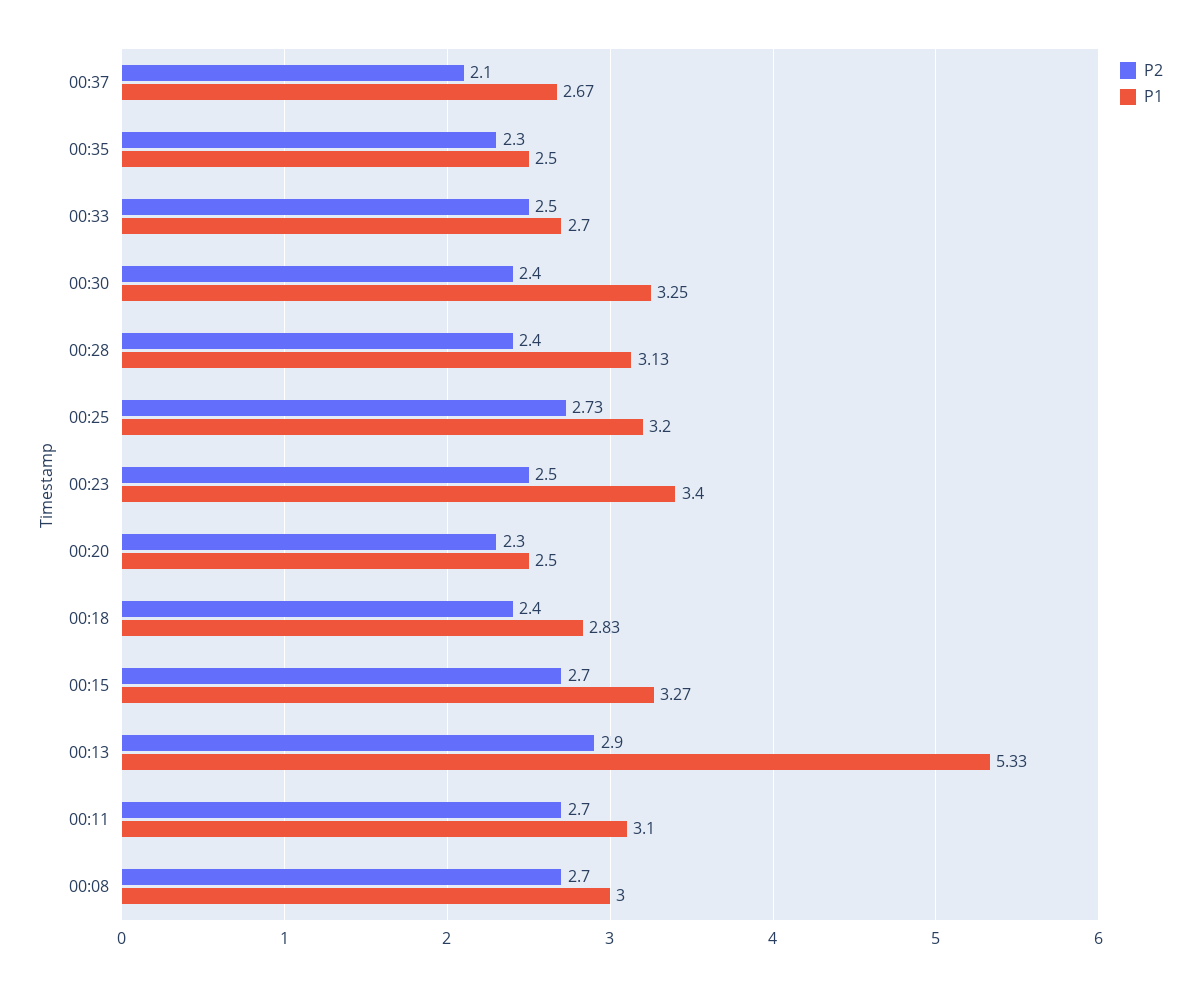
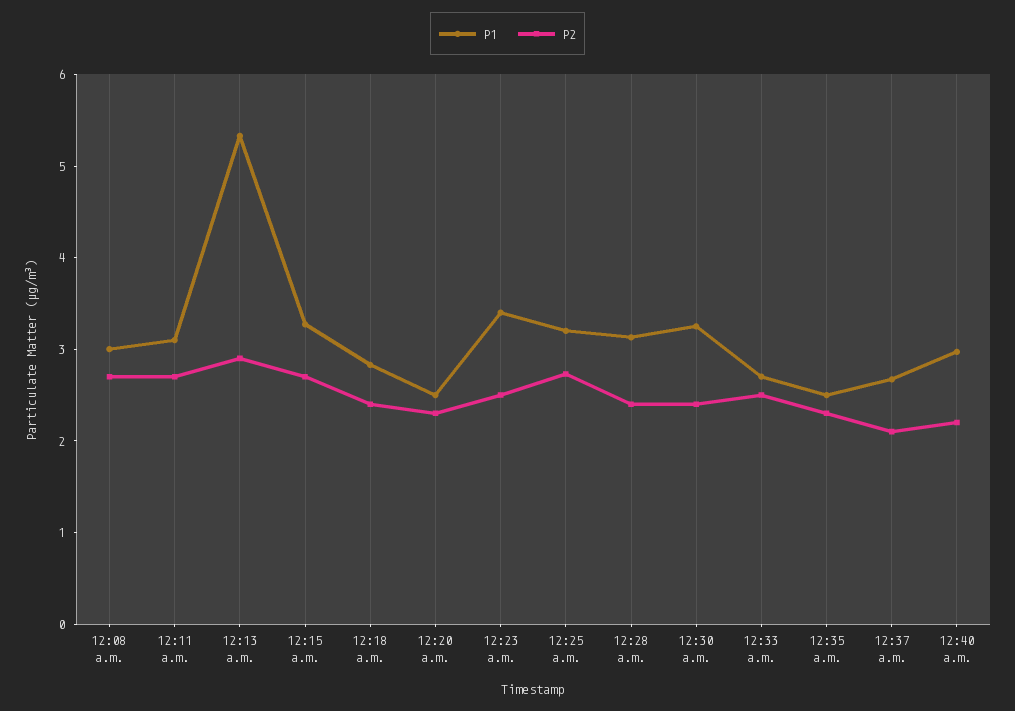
P1, 12:40 a.m.: none -> 3
P2, 12:40 a.m.: none -> 2.2

